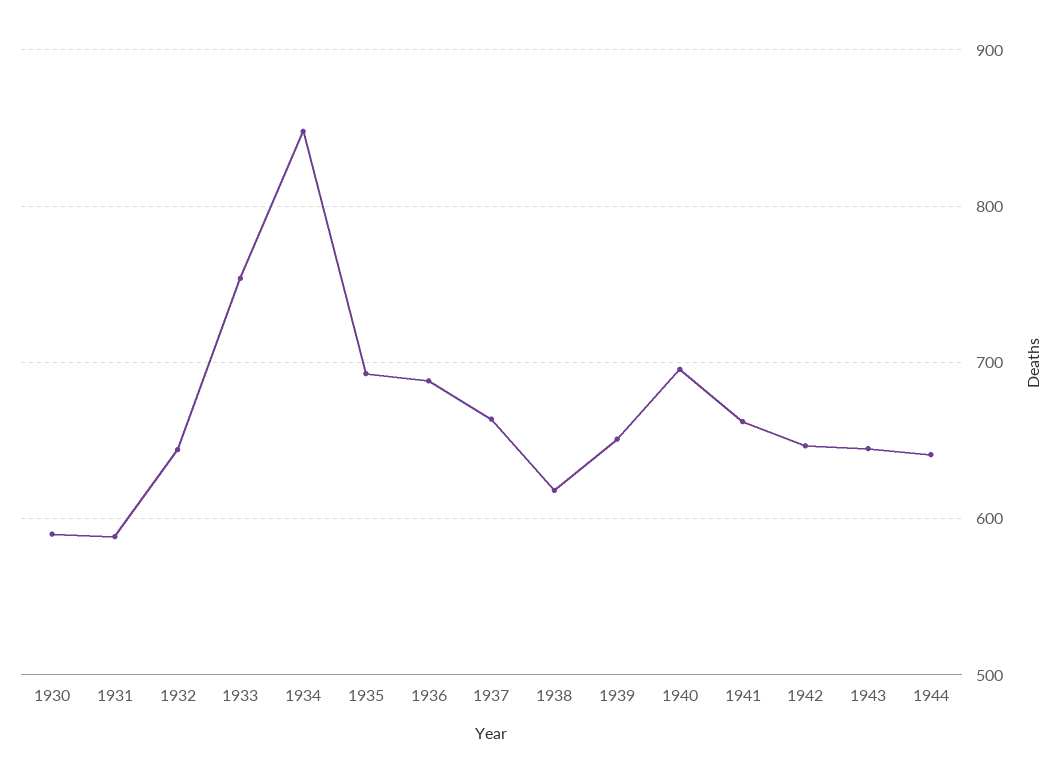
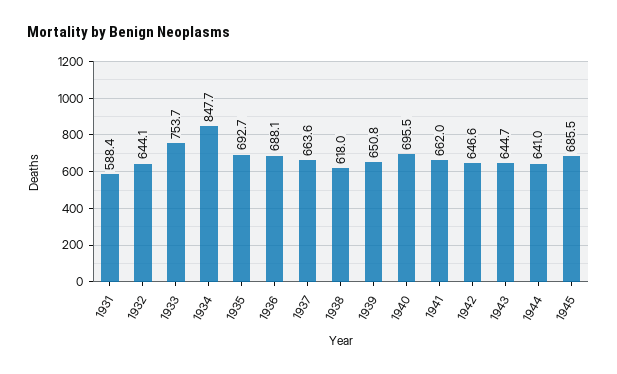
1930: 590 -> none
1945: none -> 685.5

